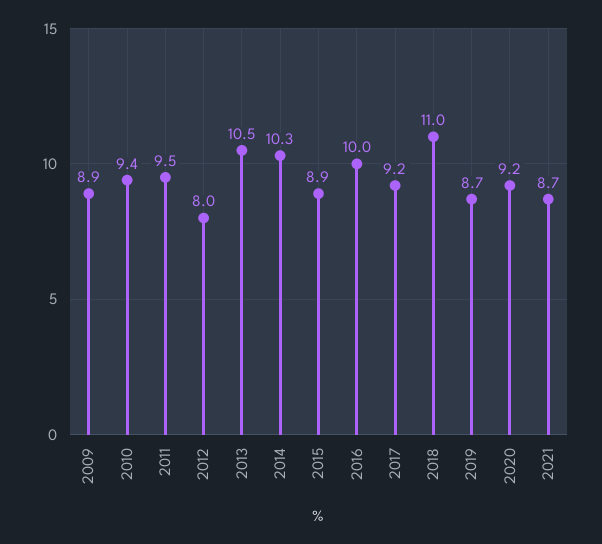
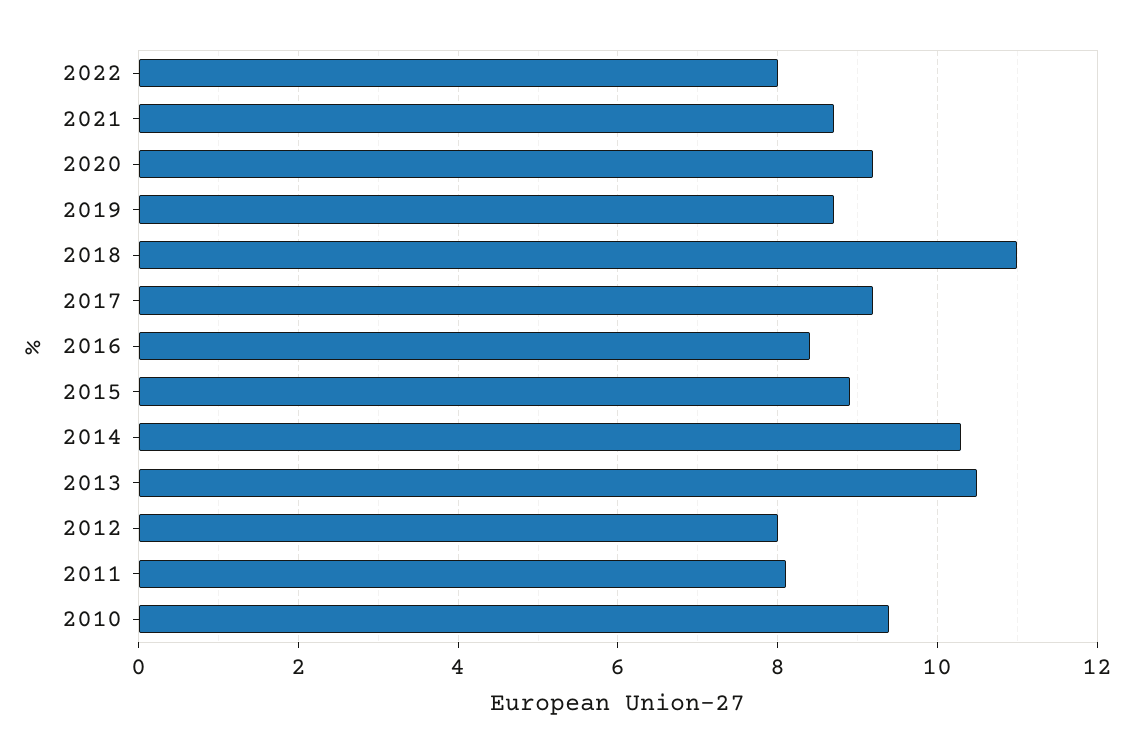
2009: 8.9 -> none
2011: 9.5 -> 8
2016: 10 -> 8.5
2022: none -> 8

